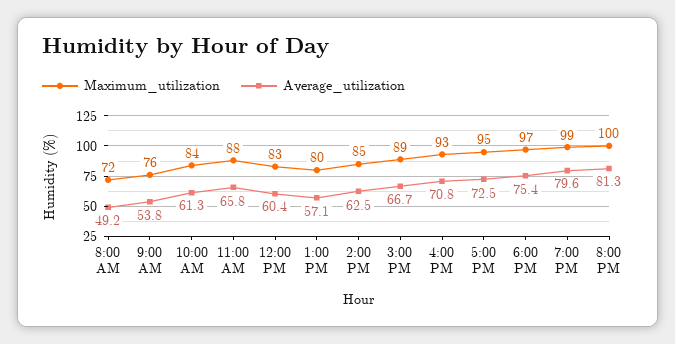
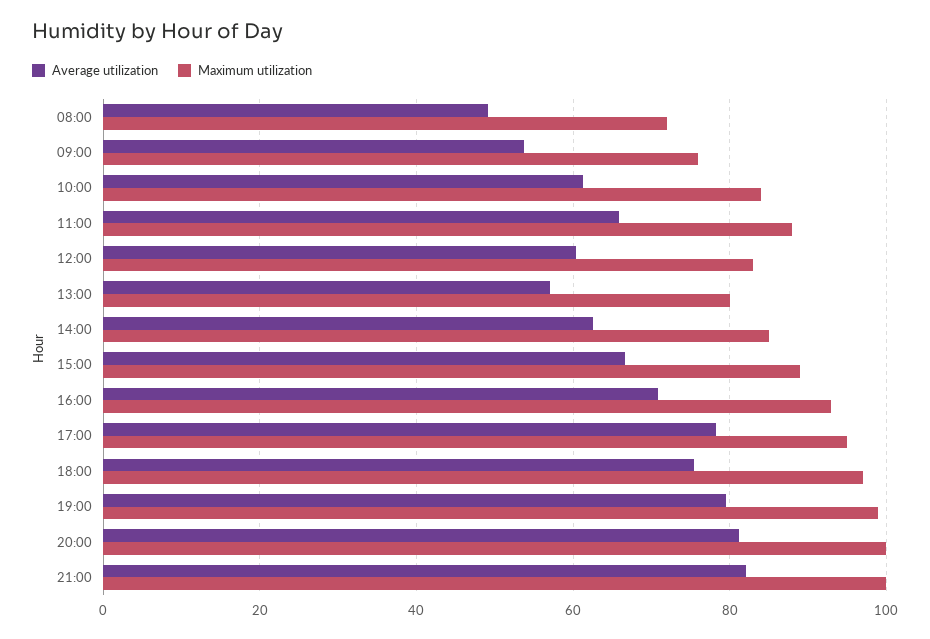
Average_utilization, 5:00 PM: 72.5 -> 78
Average_utilization, 21:00: none -> 82
Maximum_utilization, 21:00: none -> 100

